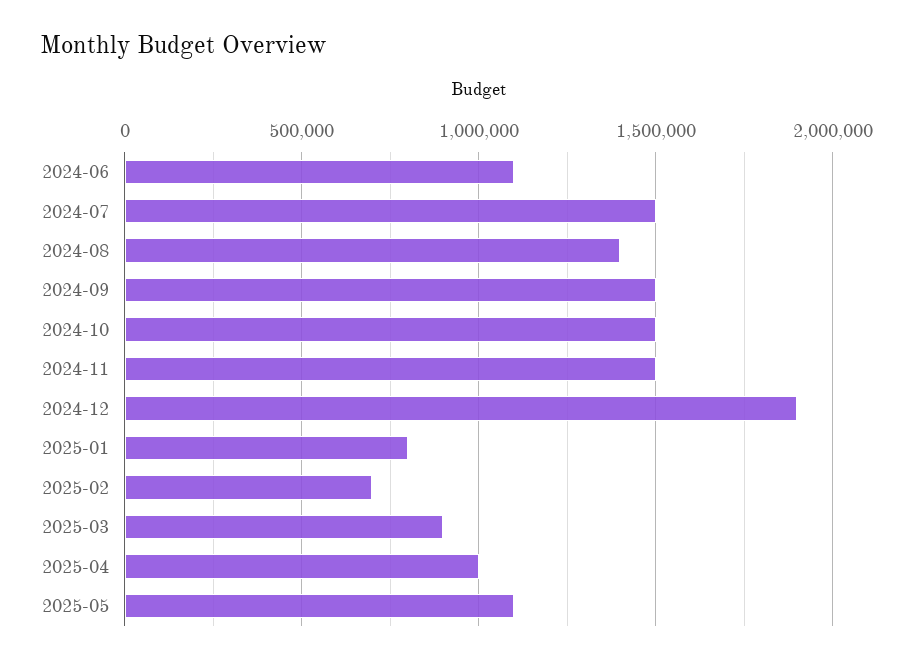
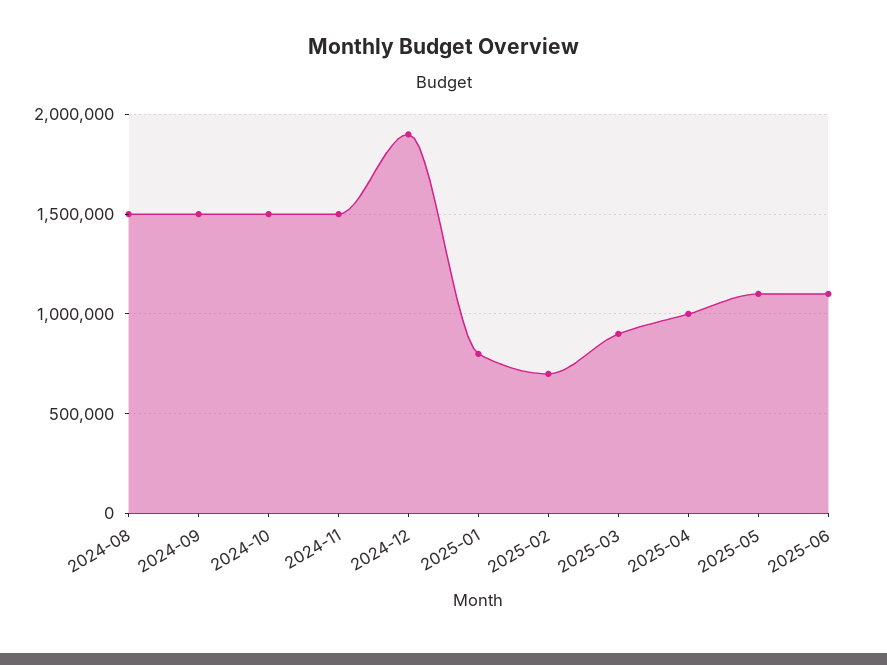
2024-06: 1100000 -> none
2024-07: 1500000 -> none
2024-08: 1400000 -> 1500000
2025-06: none -> 1100000

